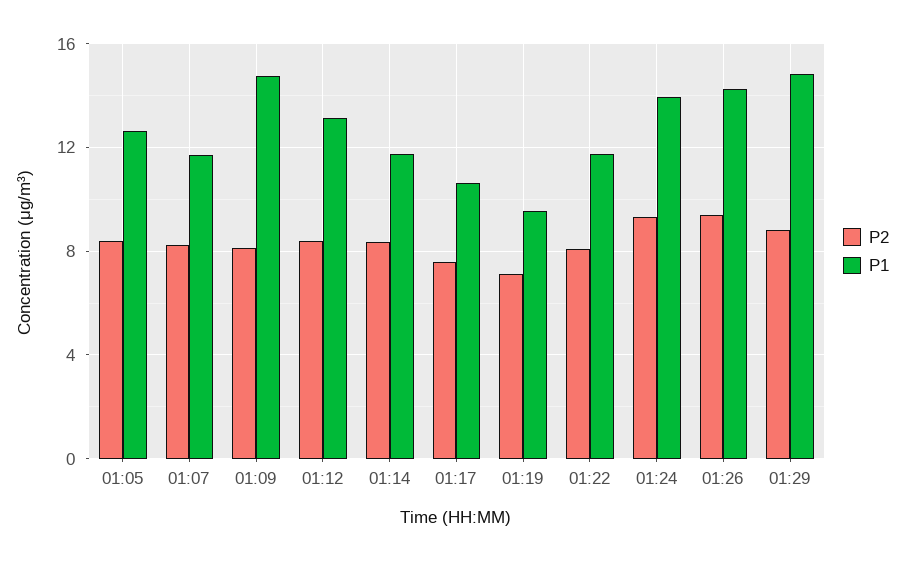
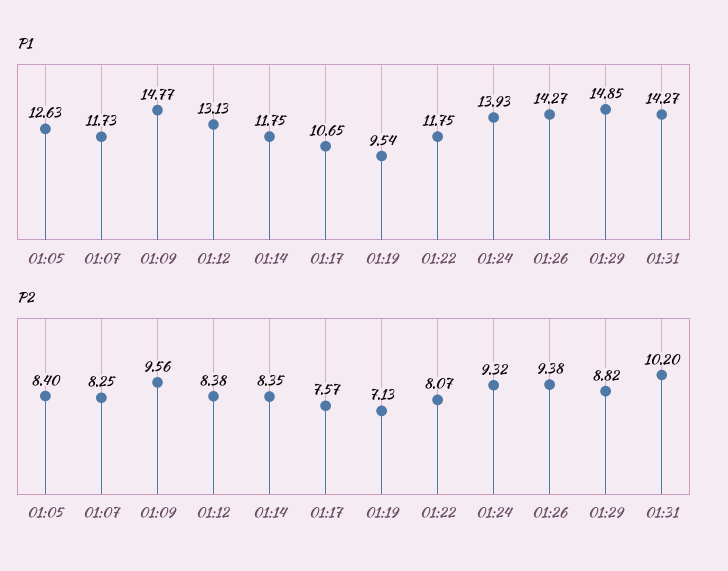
P2, 01:09: 8 -> 9.56
P1, 01:31: none -> 14.27
P2, 01:31: none -> 10.2

